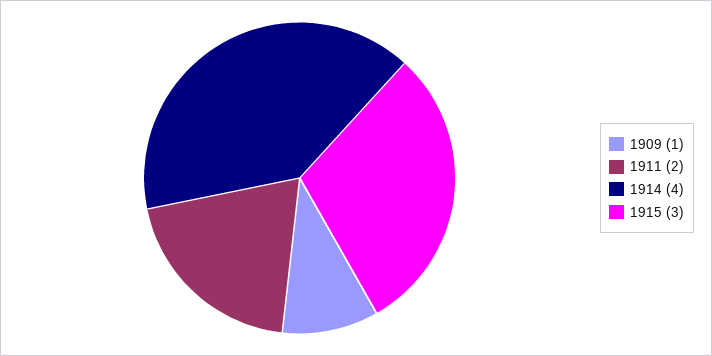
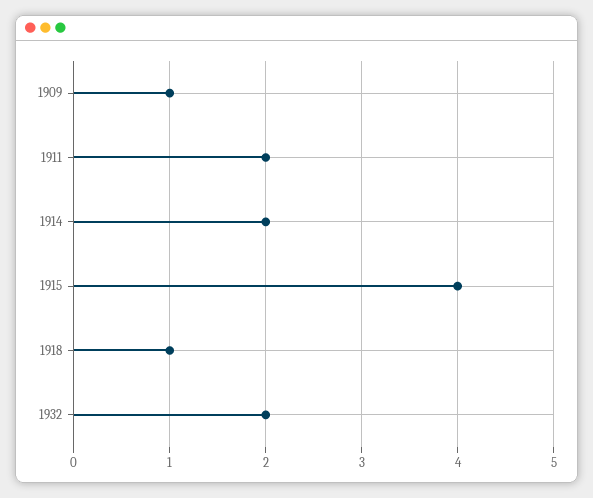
1914: 4 -> 2
1915: 3 -> 4
1918: none -> 1
1932: none -> 2

